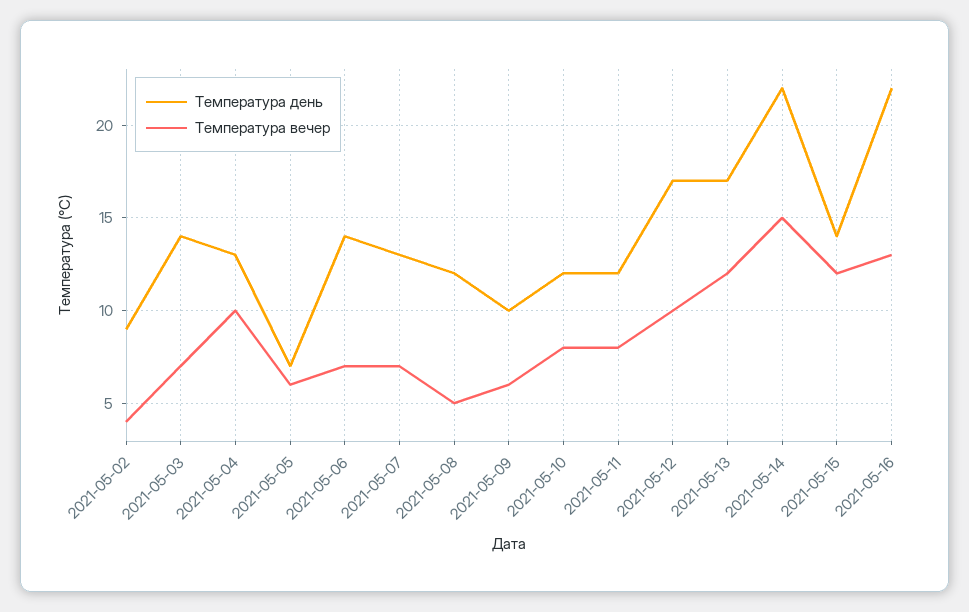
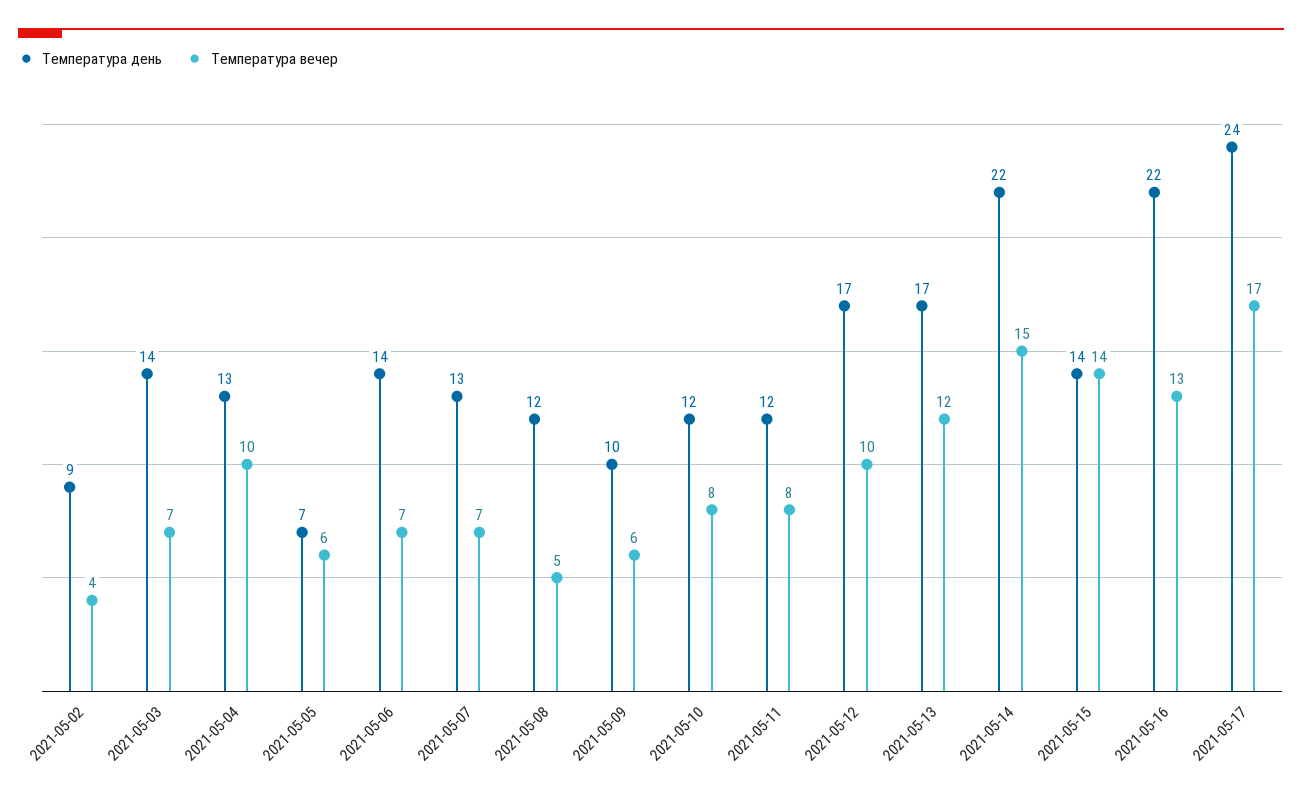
Температура вечер, 2021-05-15: 12 -> 14
Температура день, 2021-05-17: none -> 24
Температура вечер, 2021-05-17: none -> 17

